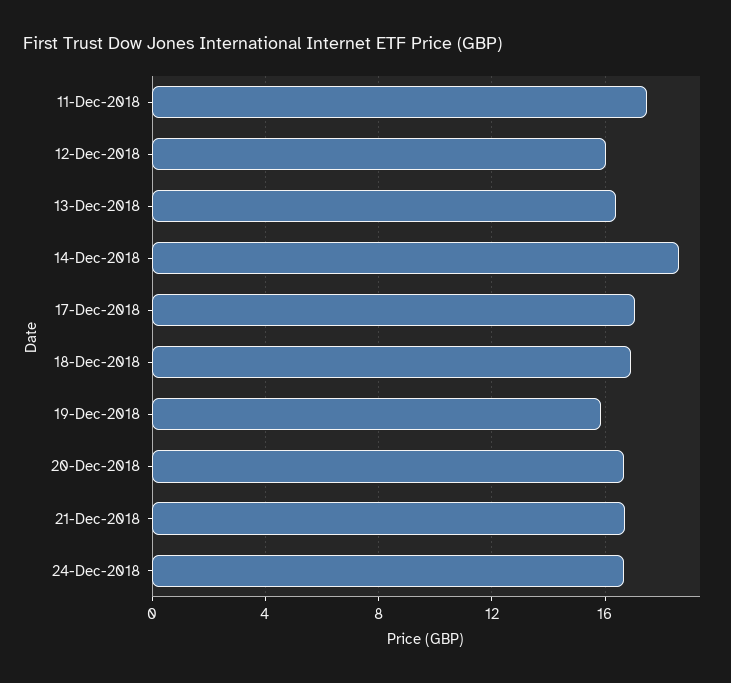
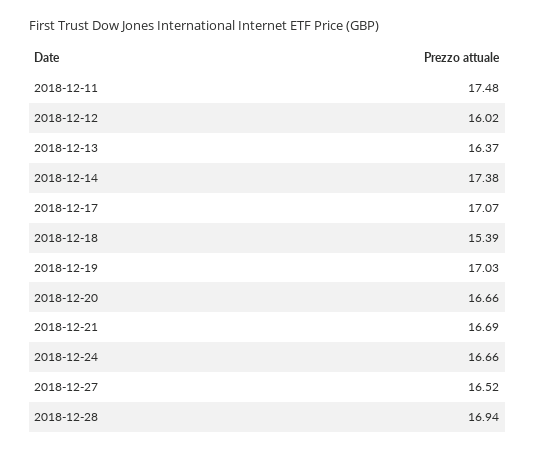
14-Dec-2018: 18.5 -> 17.38
18-Dec-2018: 17 -> 15.39
19-Dec-2018: 16 -> 17.03
2018-12-27: none -> 16.52
2018-12-28: none -> 16.94

